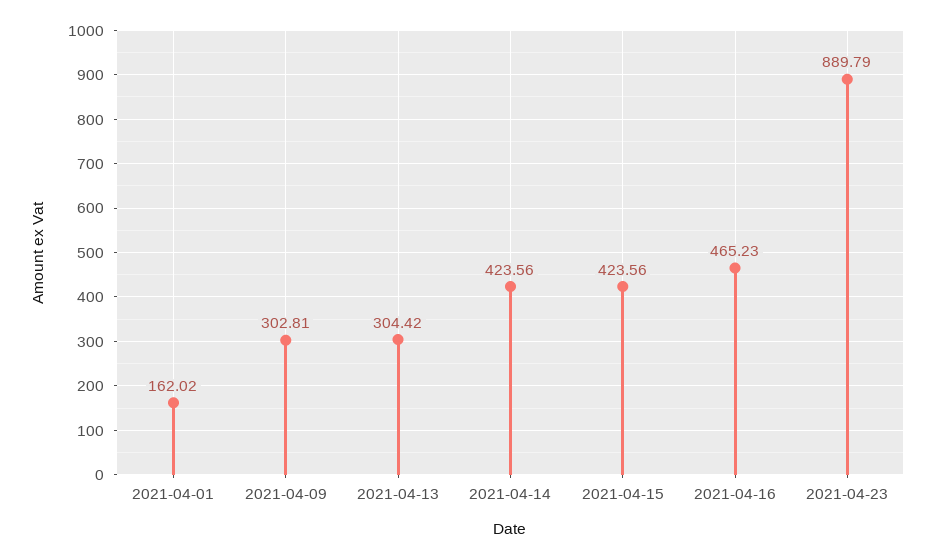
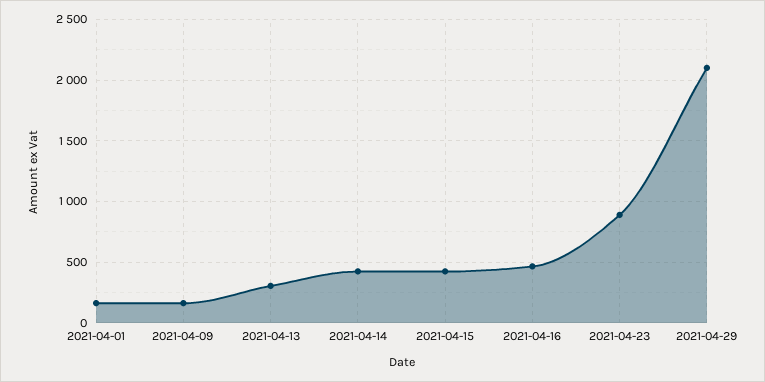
2021-04-09: 302.81 -> 150
2021-04-29: none -> 2100

